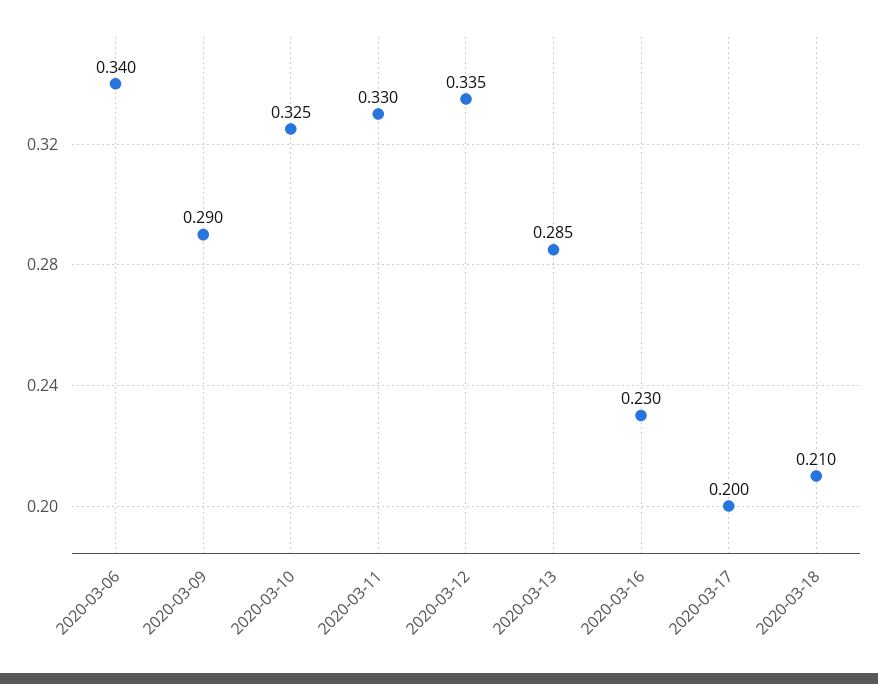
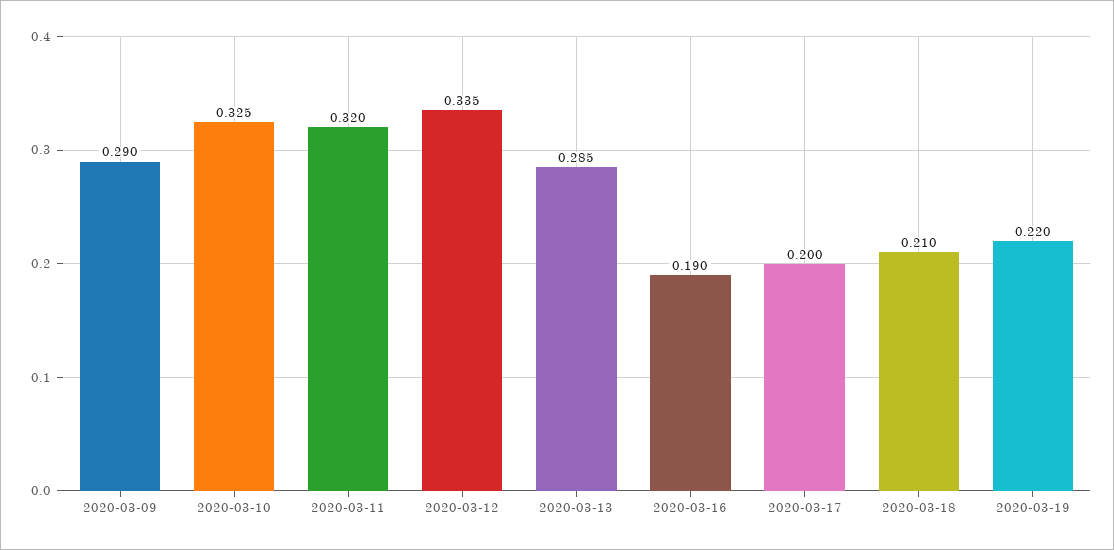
2020-03-06: 0.34 -> none
2020-03-11: 0.33 -> 0.32
2020-03-16: 0.23 -> 0.19
2020-03-19: none -> 0.22

